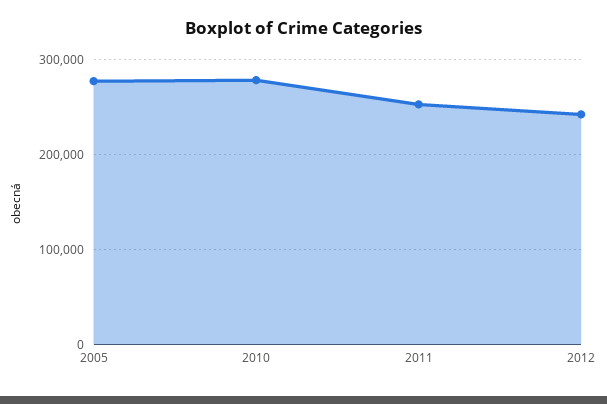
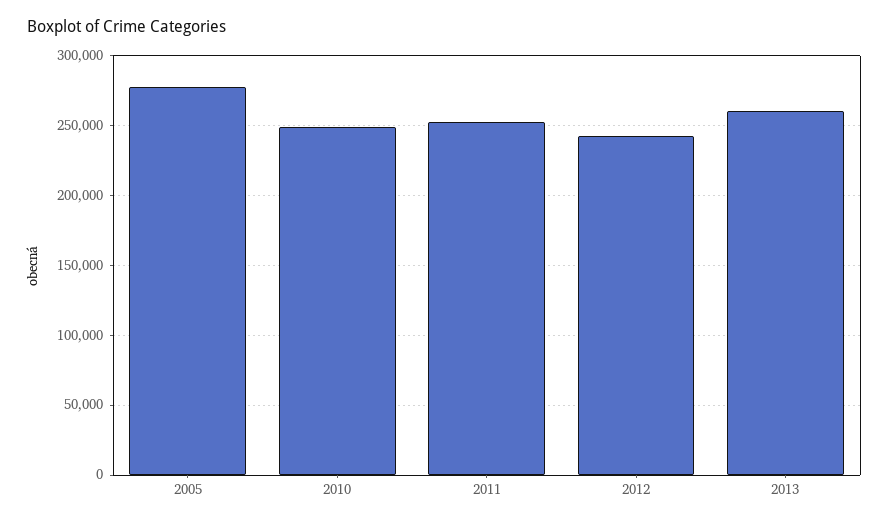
2010: 280000 -> 250000
2013: none -> 260000

